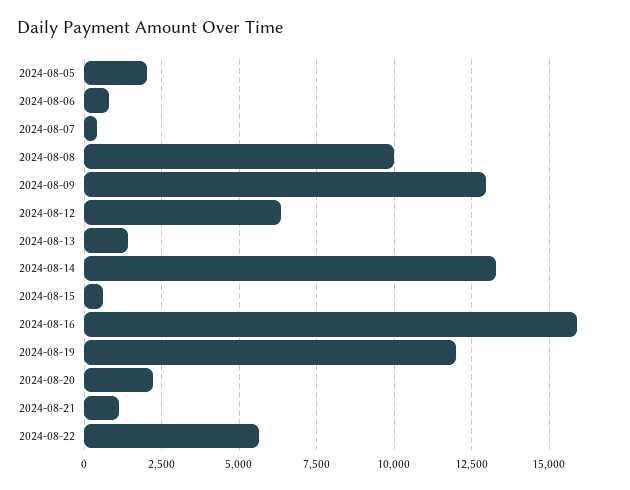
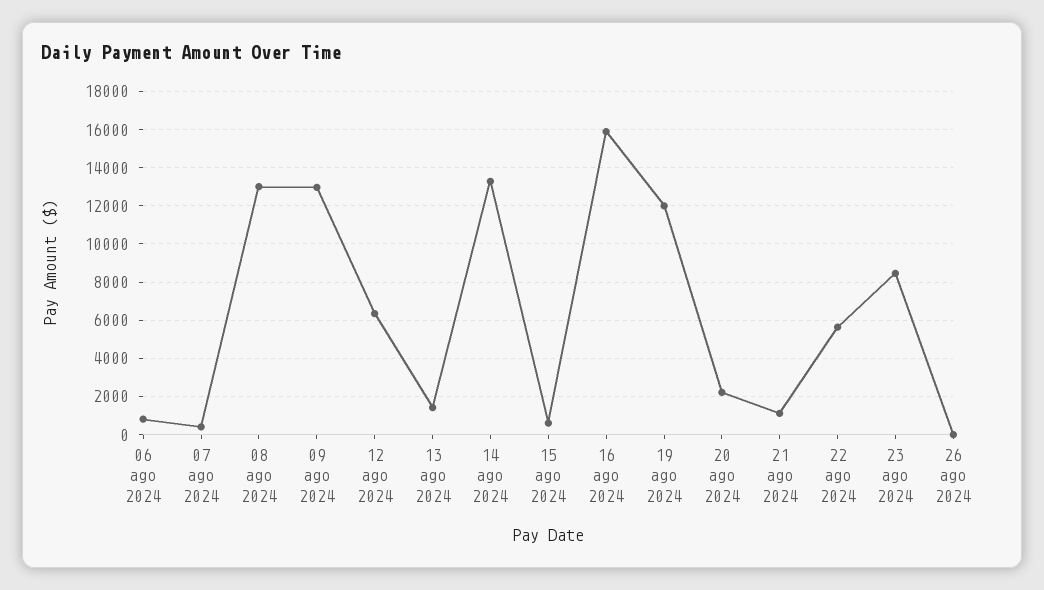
2024-08-05: 2000 -> none
2024-08-08: 10000 -> 13000
23 ago 2024: none -> 8500
26 ago 2024: none -> 0

